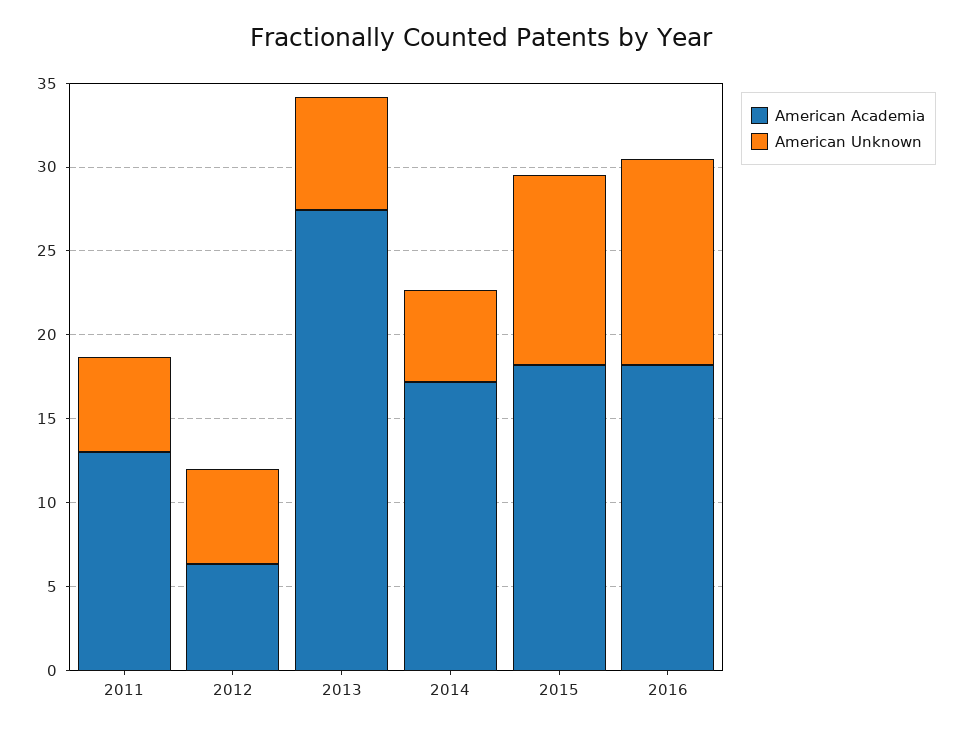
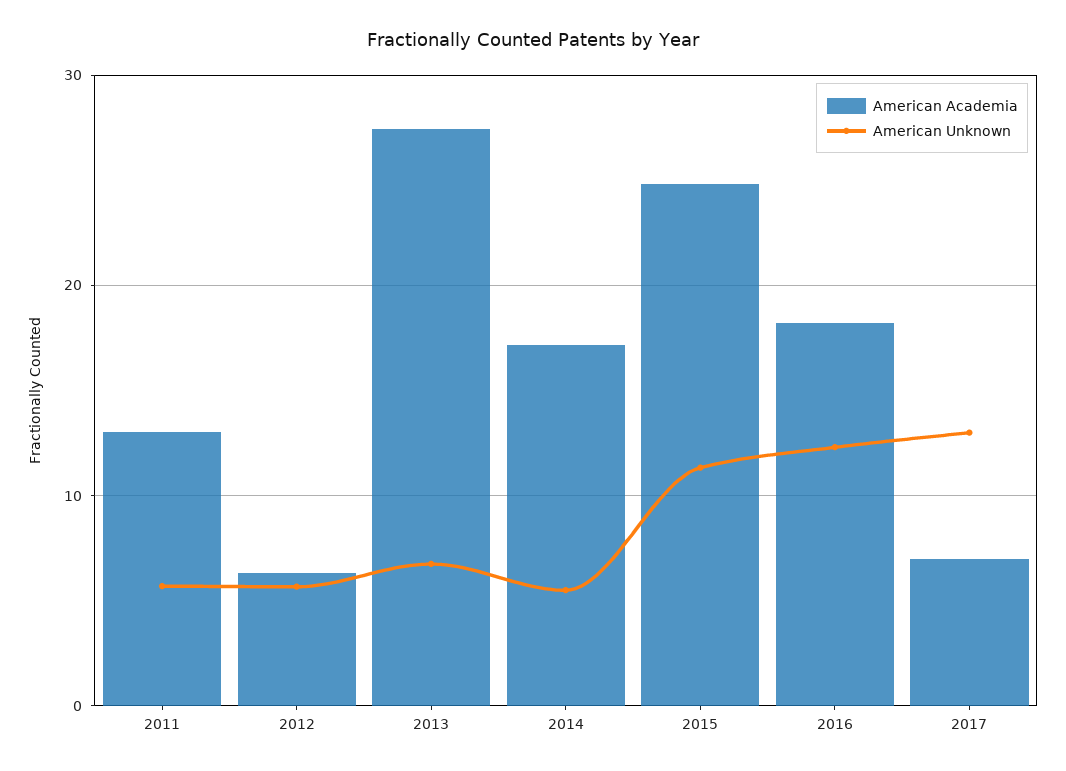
American Academia, 2015: 18 -> 25
American Academia, 2017: none -> 7
American Unknown, 2017: none -> 13

